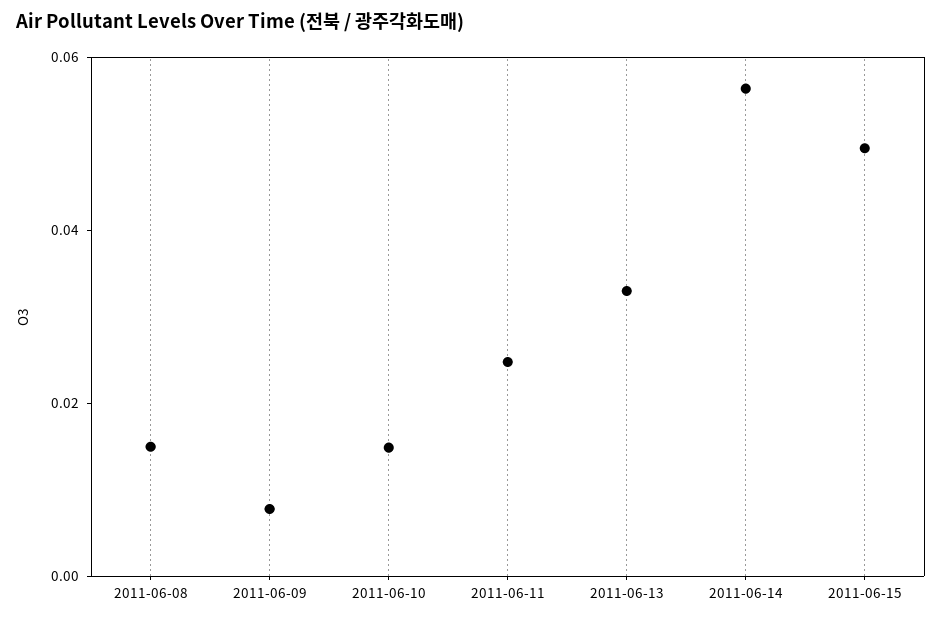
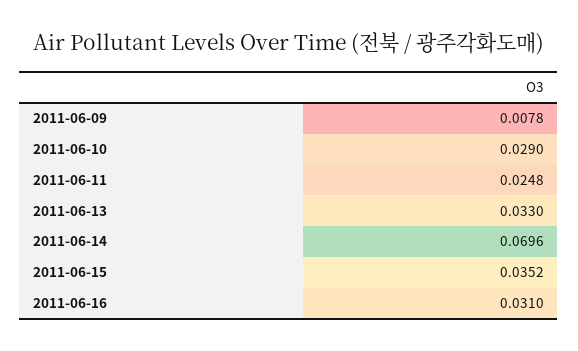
2011-06-08: 0.015 -> none
2011-06-10: 0.015 -> 0.029
2011-06-14: 0.055 -> 0.0696
2011-06-15: 0.05 -> 0.0352
2011-06-16: none -> 0.031

